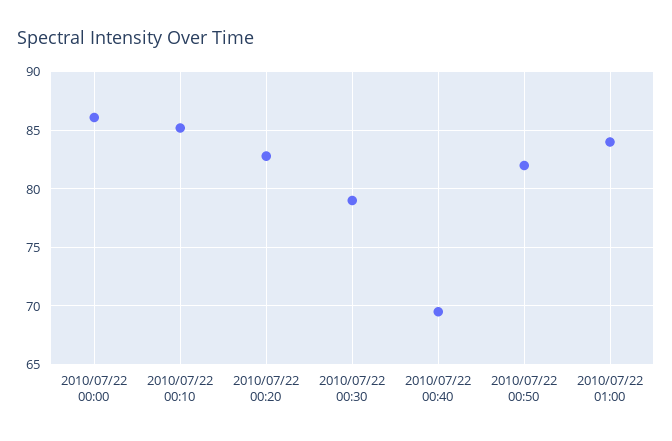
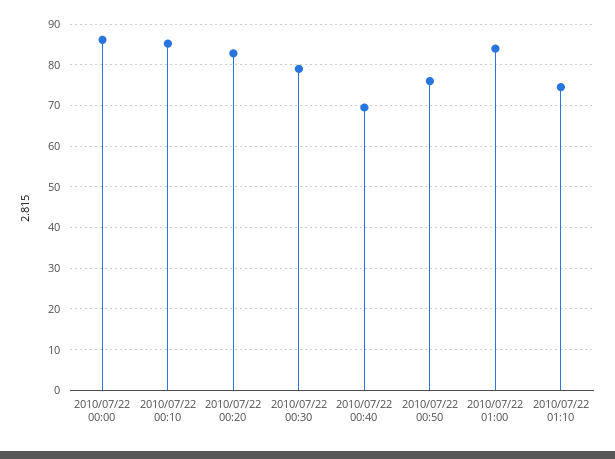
2010/07/22 00:50: 82 -> 76
2010/07/22 01:10: none -> 74

